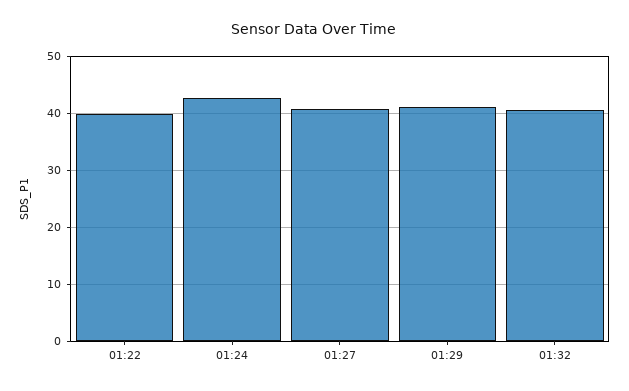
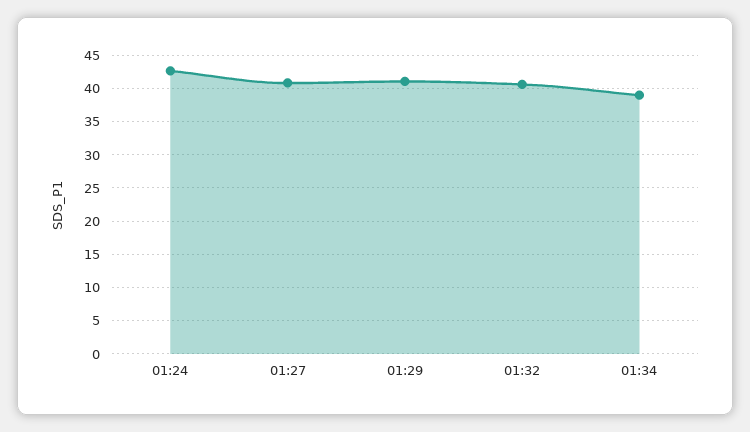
01:22: 40 -> none
01:34: none -> 39

